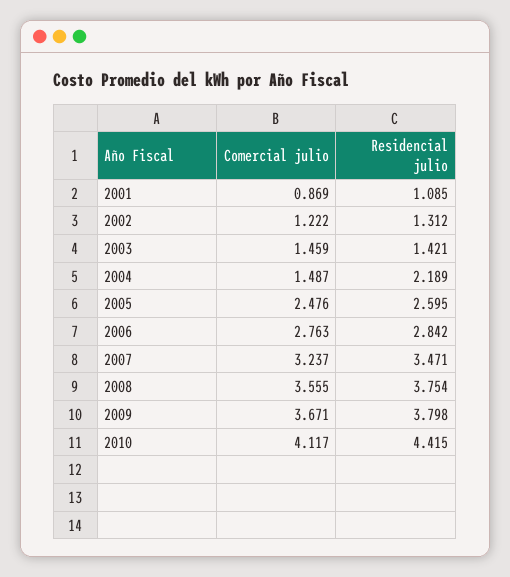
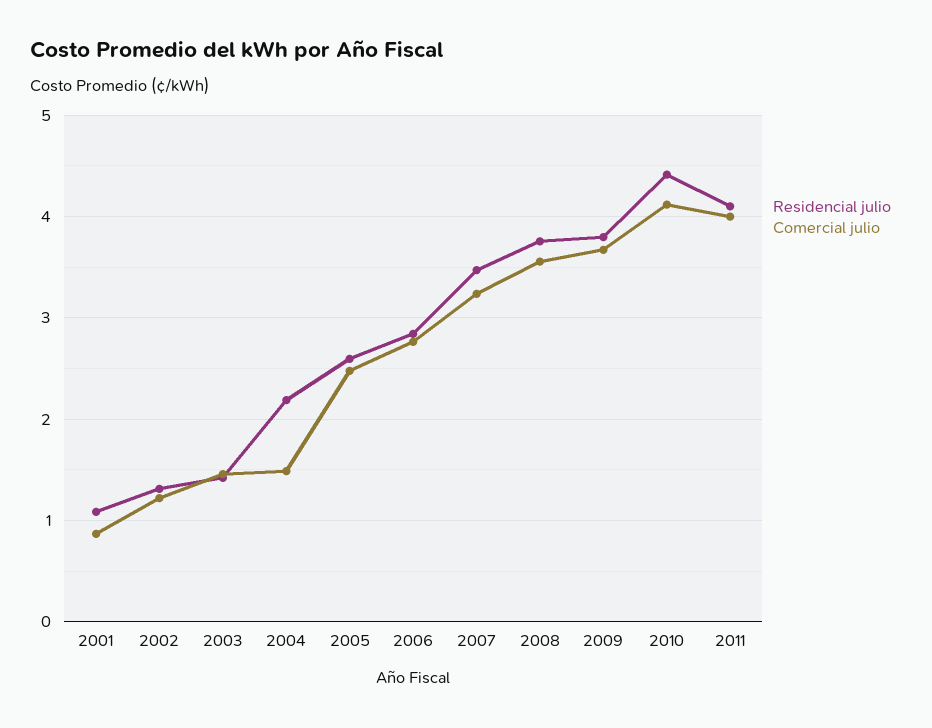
Residencial julio, 2011: none -> 4.1
Comercial julio, 2011: none -> 4

